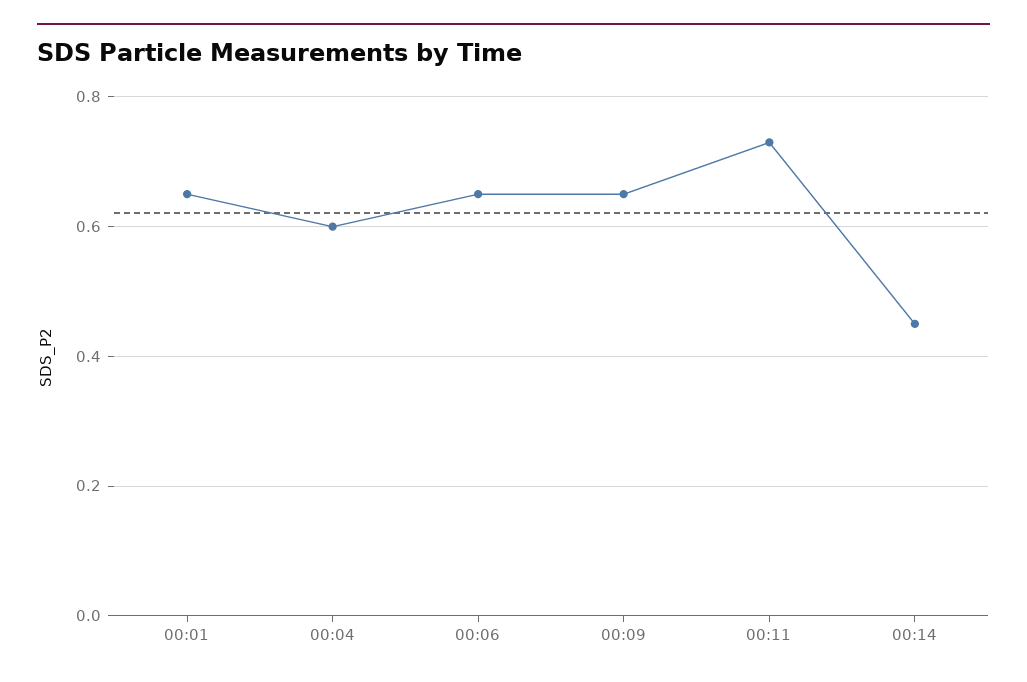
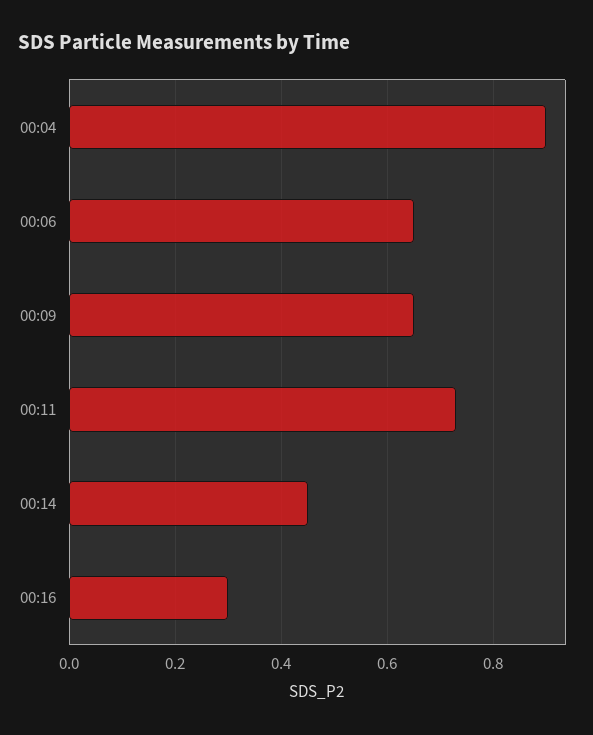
00:01: 0.65 -> none
00:04: 0.6 -> 0.9
00:16: none -> 0.3

